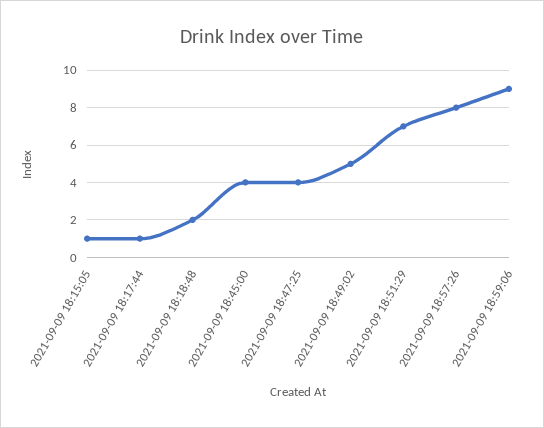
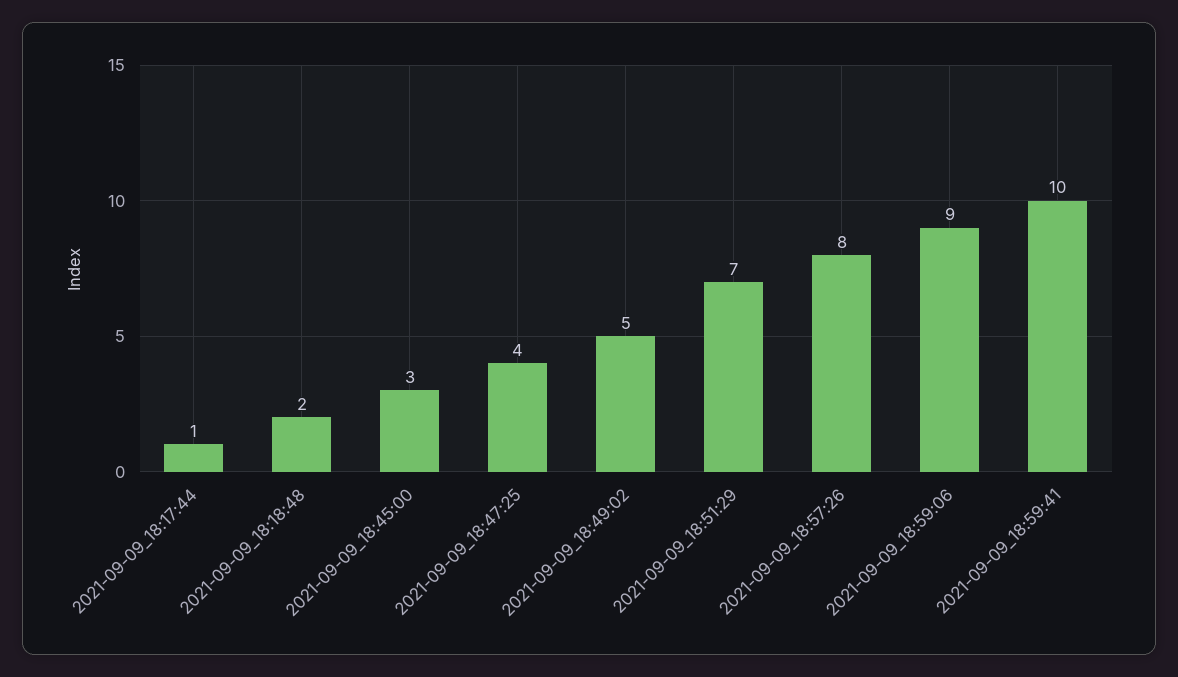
2021-09-09 18:15:05: 1 -> none
2021-09-09 18:45:00: 4 -> 3
2021-09-09_18:59:41: none -> 10

